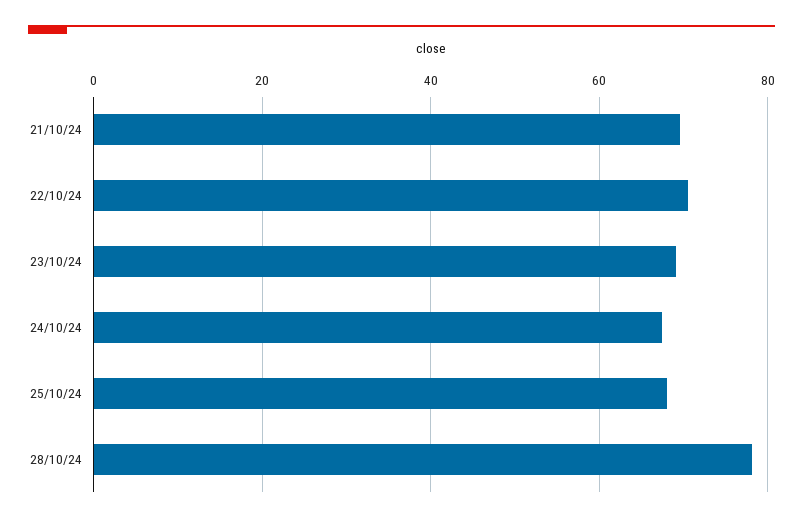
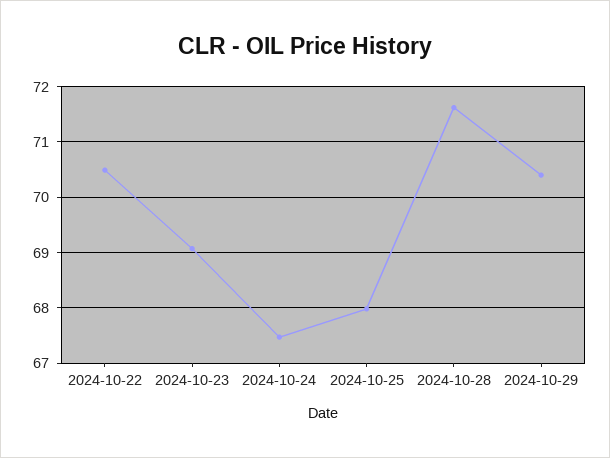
21/10/24: 70 -> none
28/10/24: 78 -> 71.6
2024-10-29: none -> 70.4

